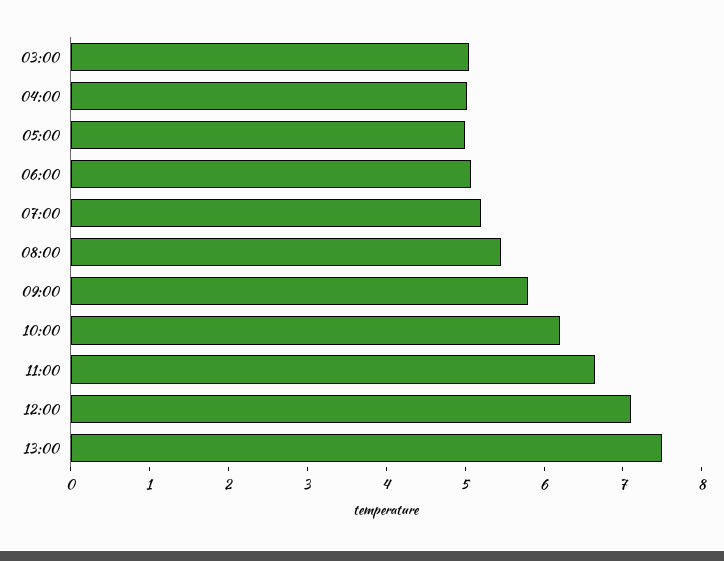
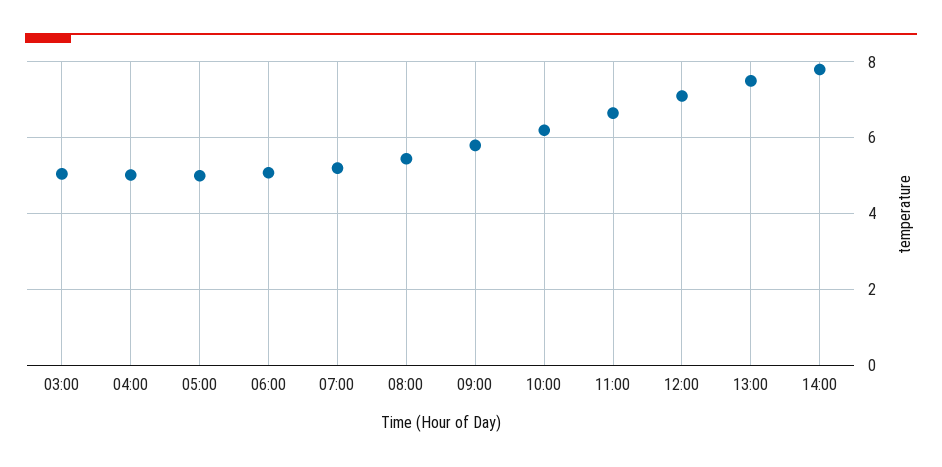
14:00: none -> 7.8

